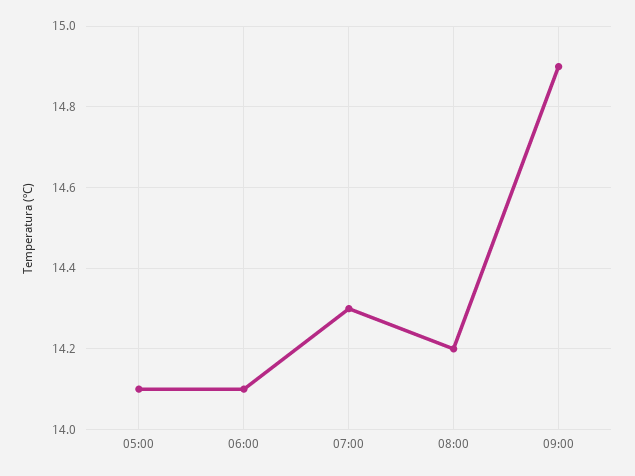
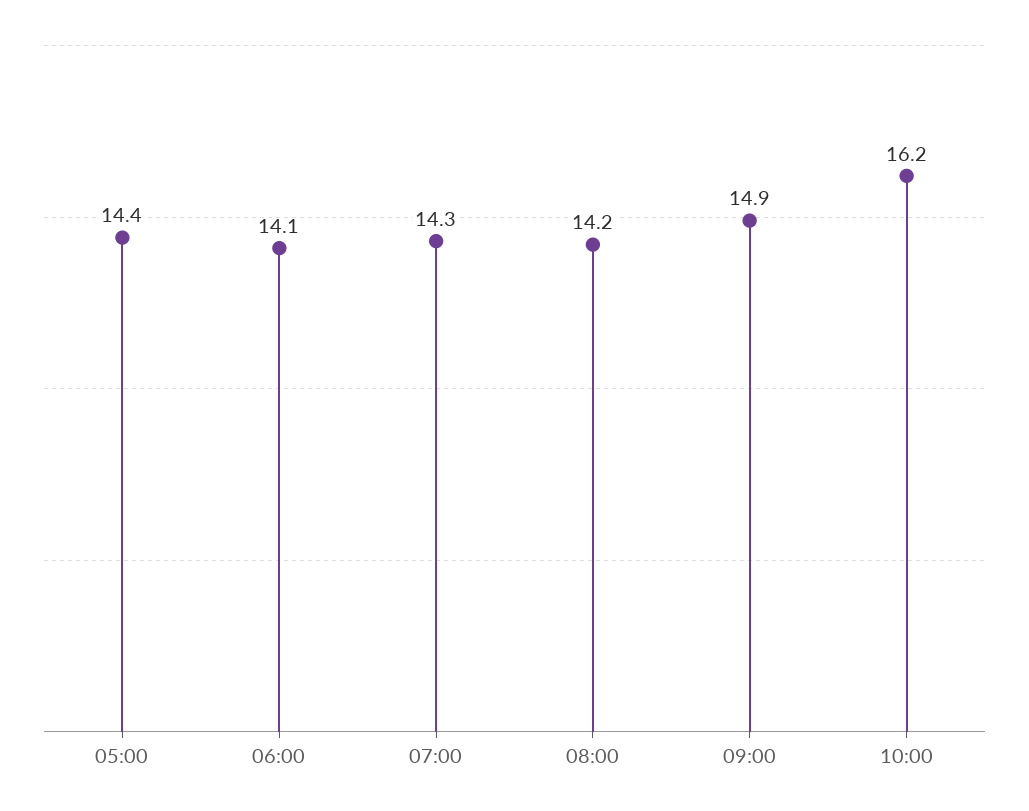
05:00: 14.1 -> 14.4
10:00: none -> 16.2

